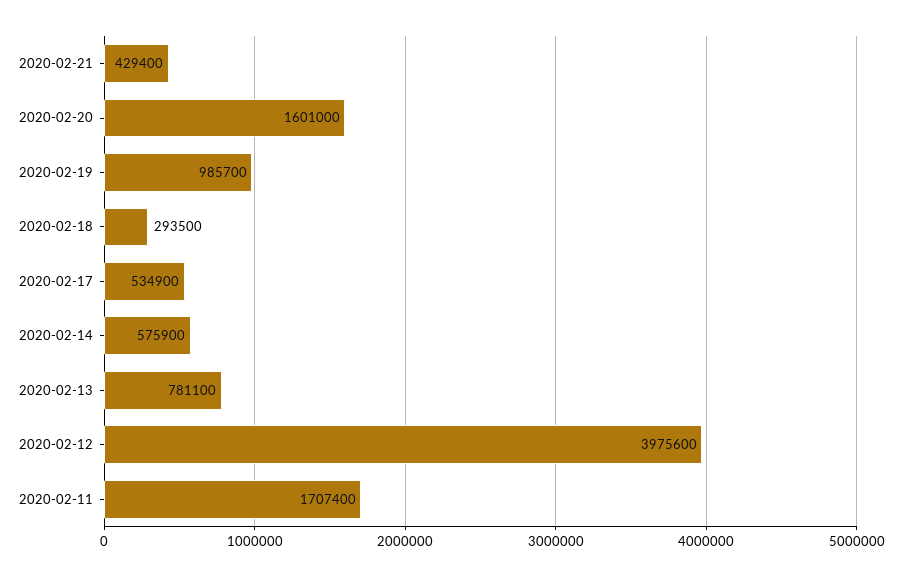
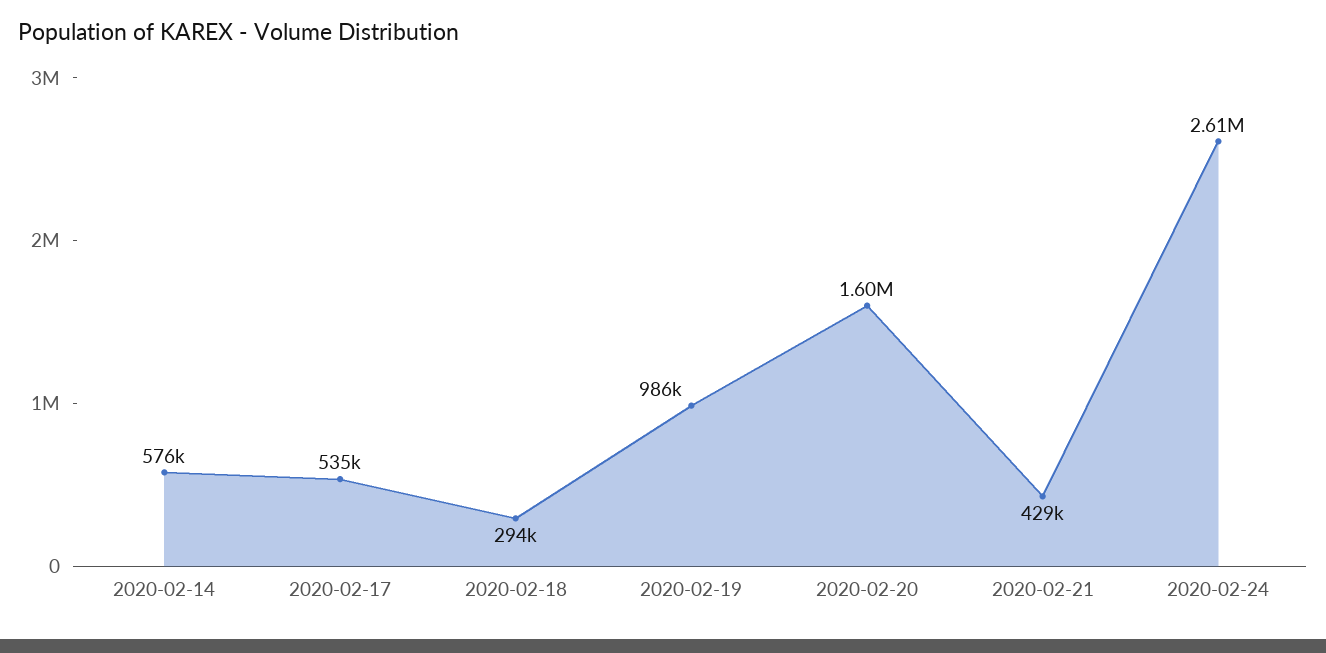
2020-02-13: 781100 -> none
2020-02-12: 3975600 -> none
2020-02-11: 1707400 -> none
2020-02-24: none -> 2610000

